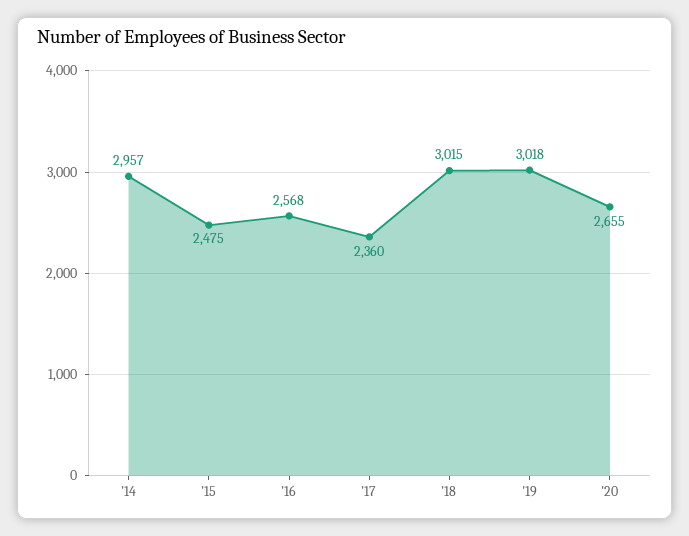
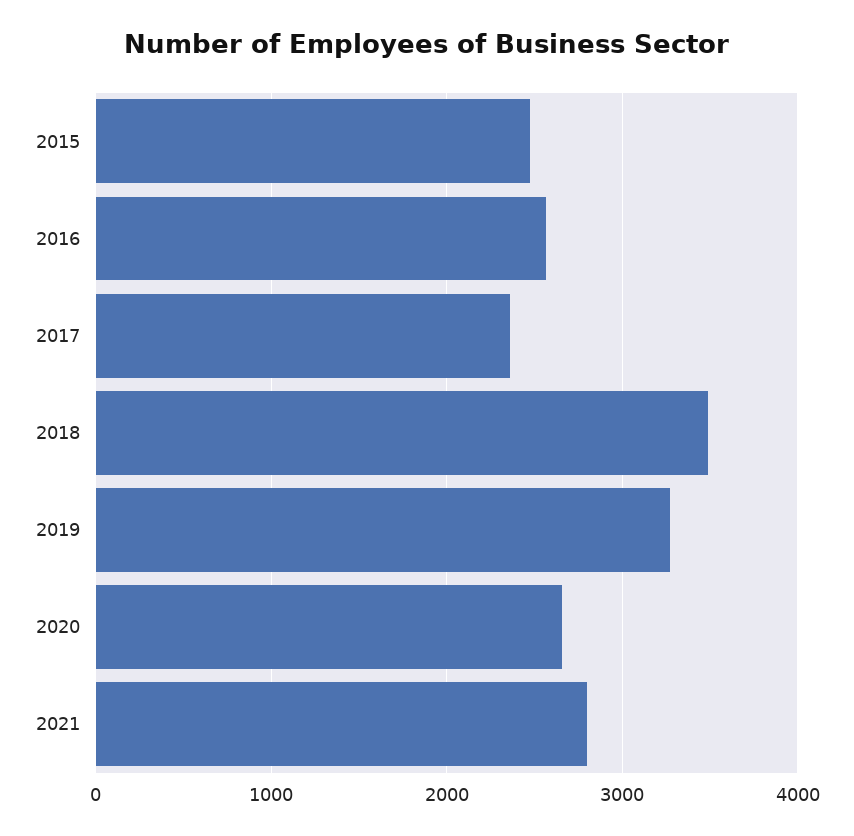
'14: 2957 -> none
'18: 3015 -> 3500
'19: 3018 -> 3300
2021: none -> 2800

